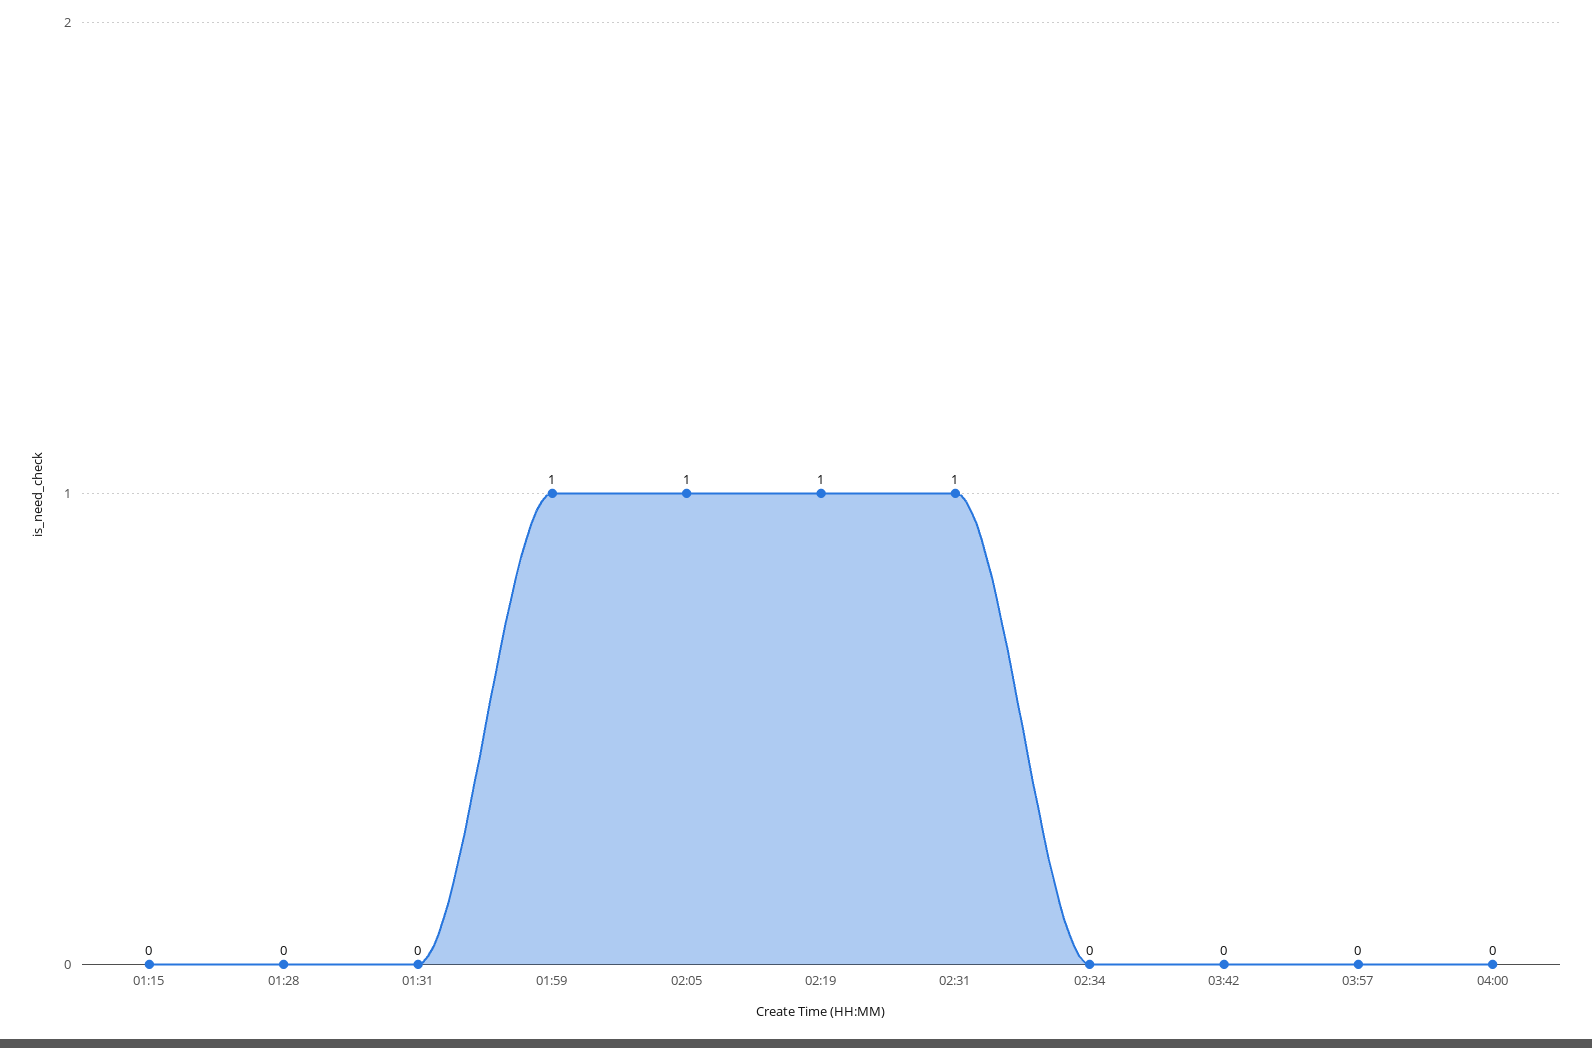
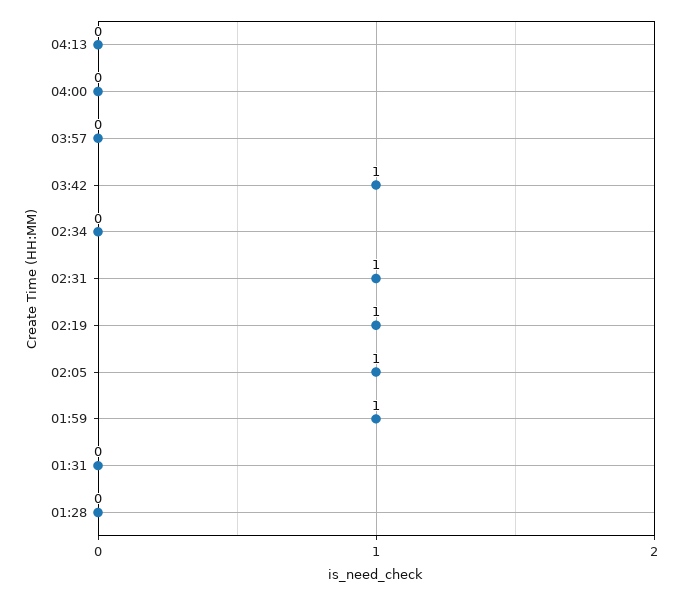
01:15: 0 -> none
03:42: 0 -> 1
04:13: none -> 0

